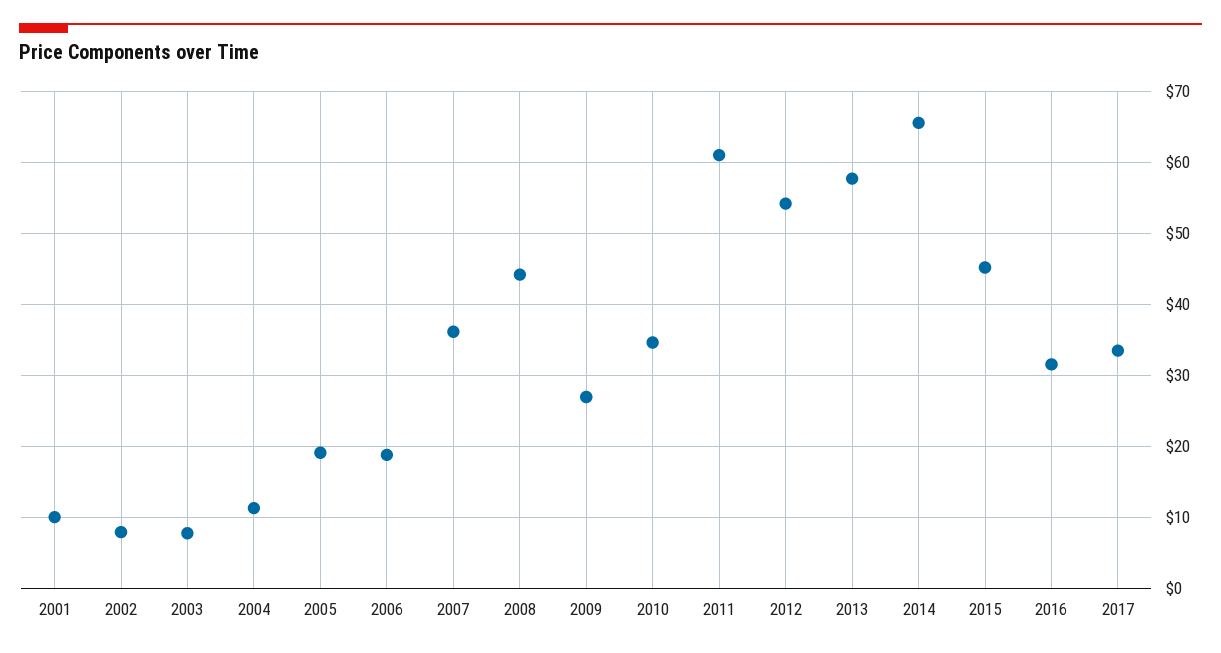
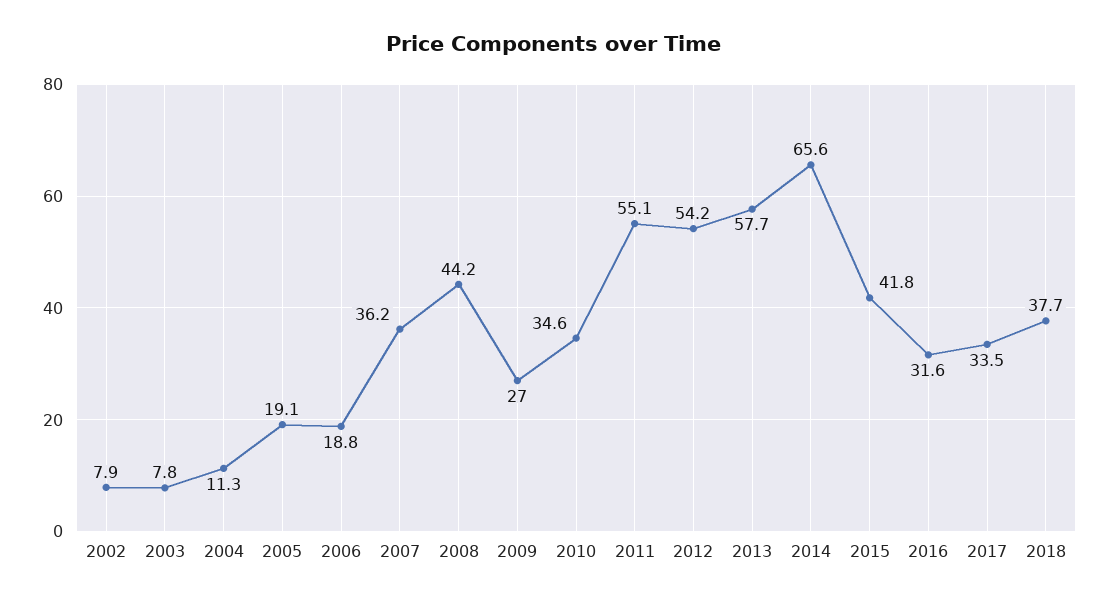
2001: 10 -> none
2011: 61 -> 55.1
2015: 45 -> 41.8
2018: none -> 37.7

